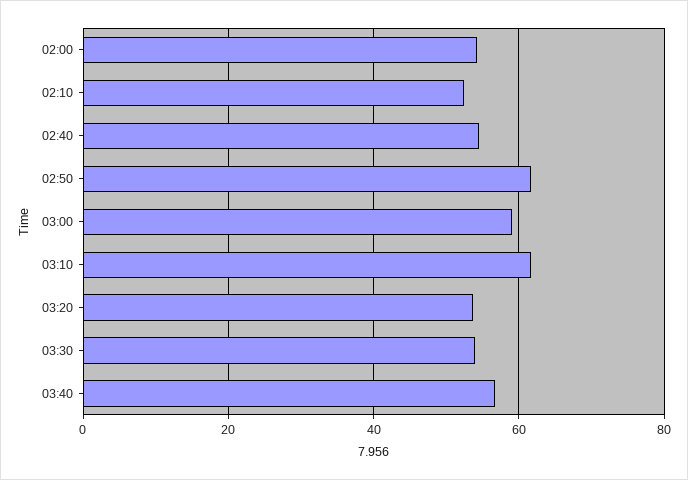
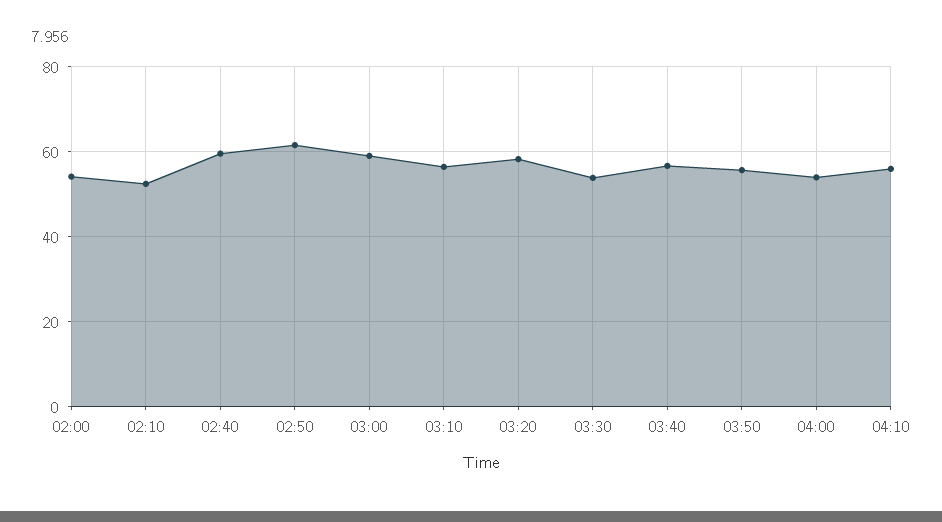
02:40: 54 -> 60
03:10: 62 -> 56
03:20: 54 -> 58
03:50: none -> 56
04:00: none -> 54
04:10: none -> 56

